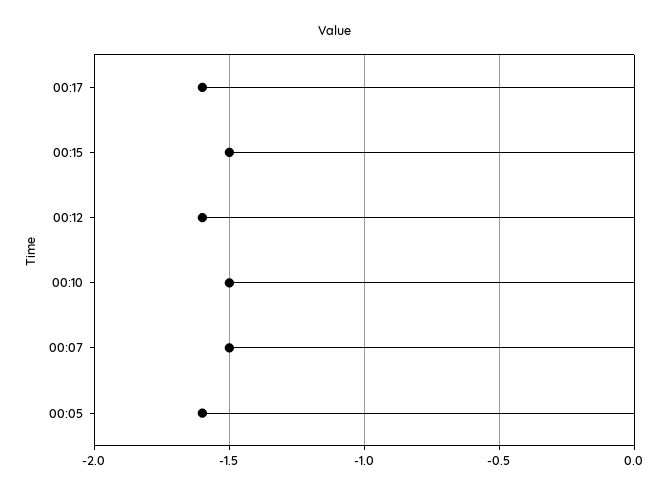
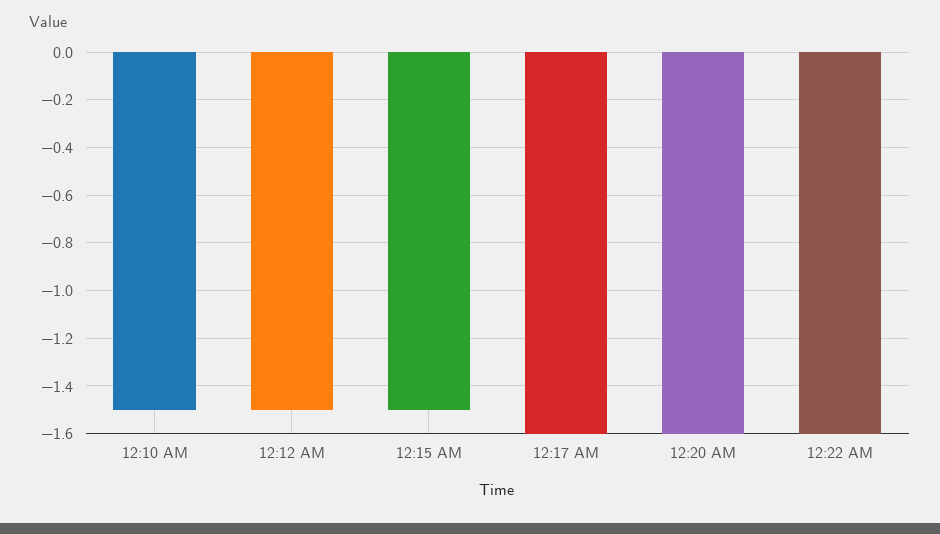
00:12: -1.6 -> -1.5
00:07: -1.5 -> none
00:05: -1.6 -> none
12:20 AM: none -> -1.6
12:22 AM: none -> -1.6

